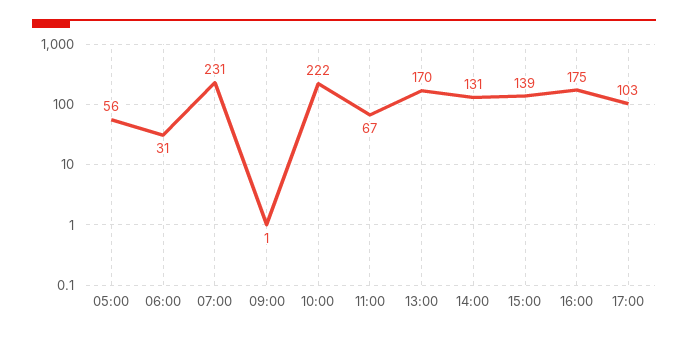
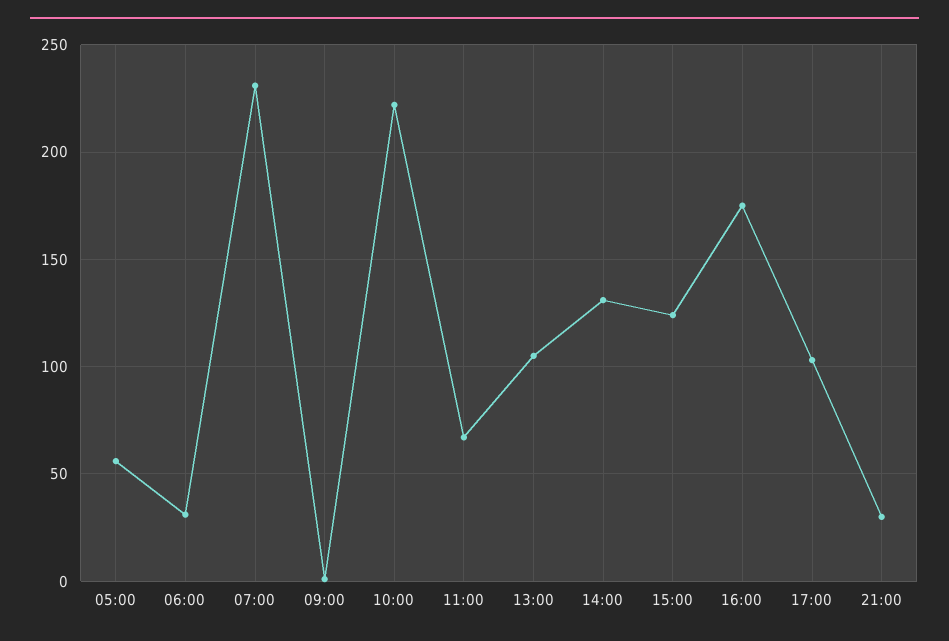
13:00: 170 -> 105
15:00: 139 -> 125
21:00: none -> 30

